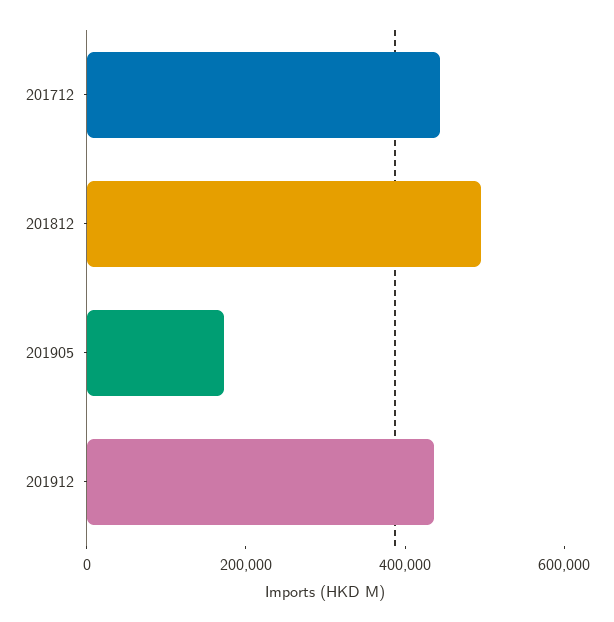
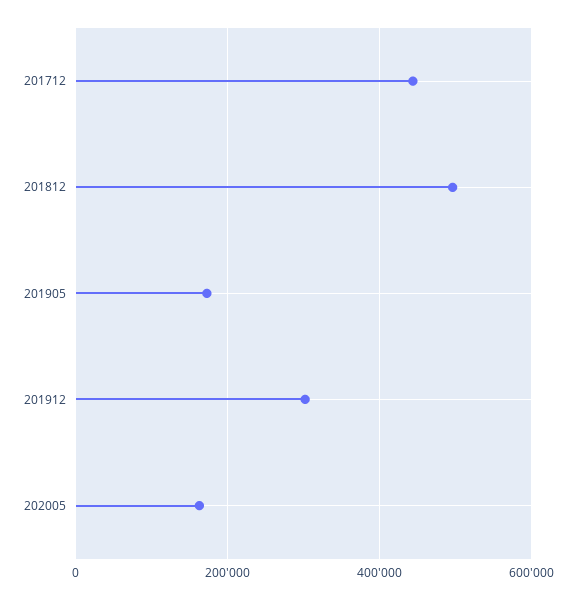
201912: 450000 -> 300000
202005: none -> 160000

